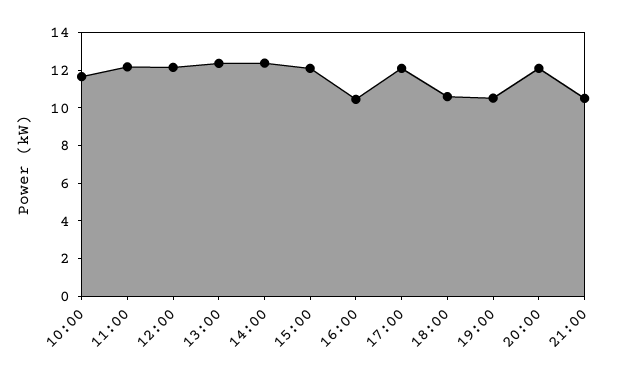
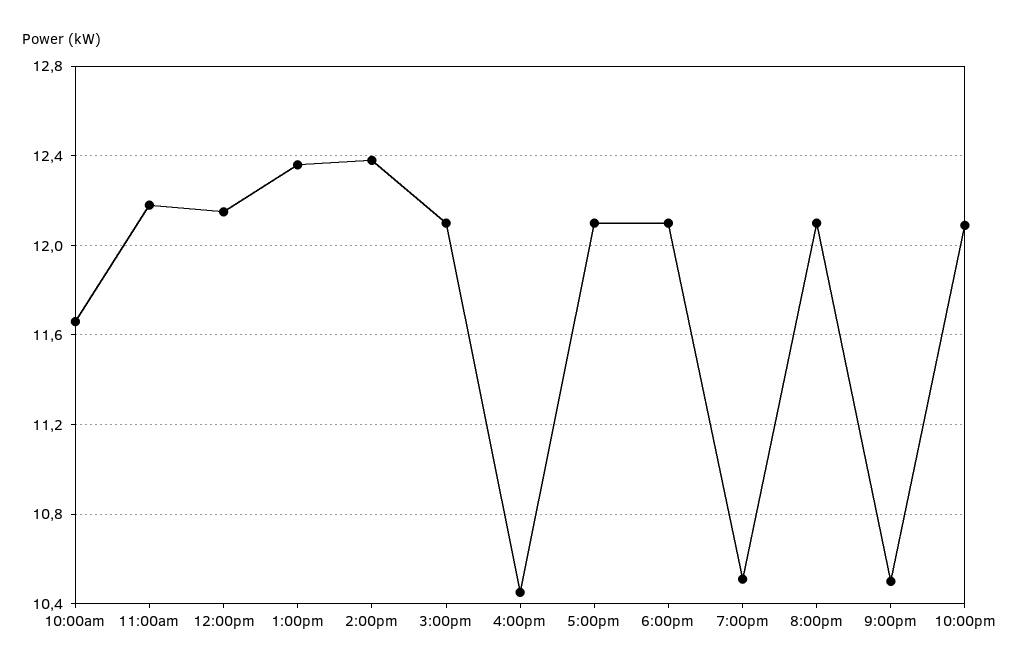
18:00: 10.5 -> 12.1
10:00pm: none -> 12.1

